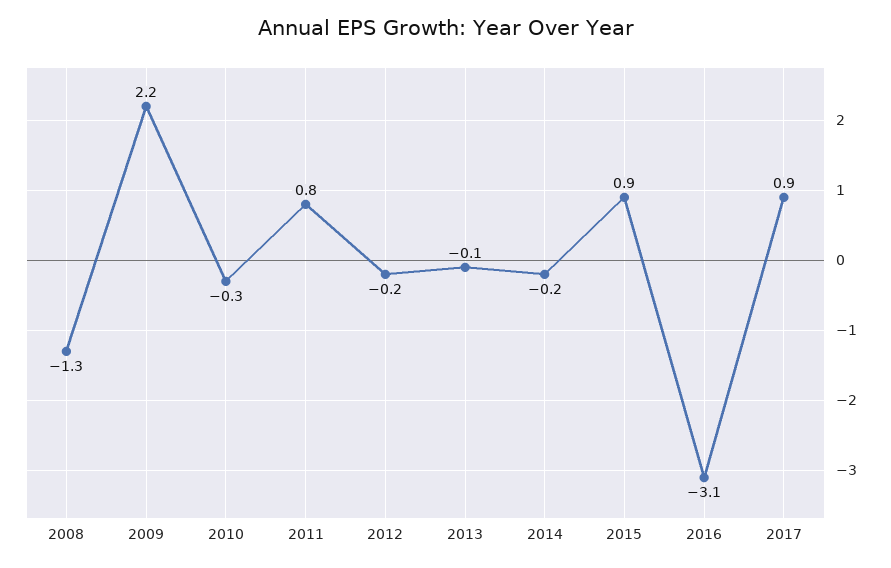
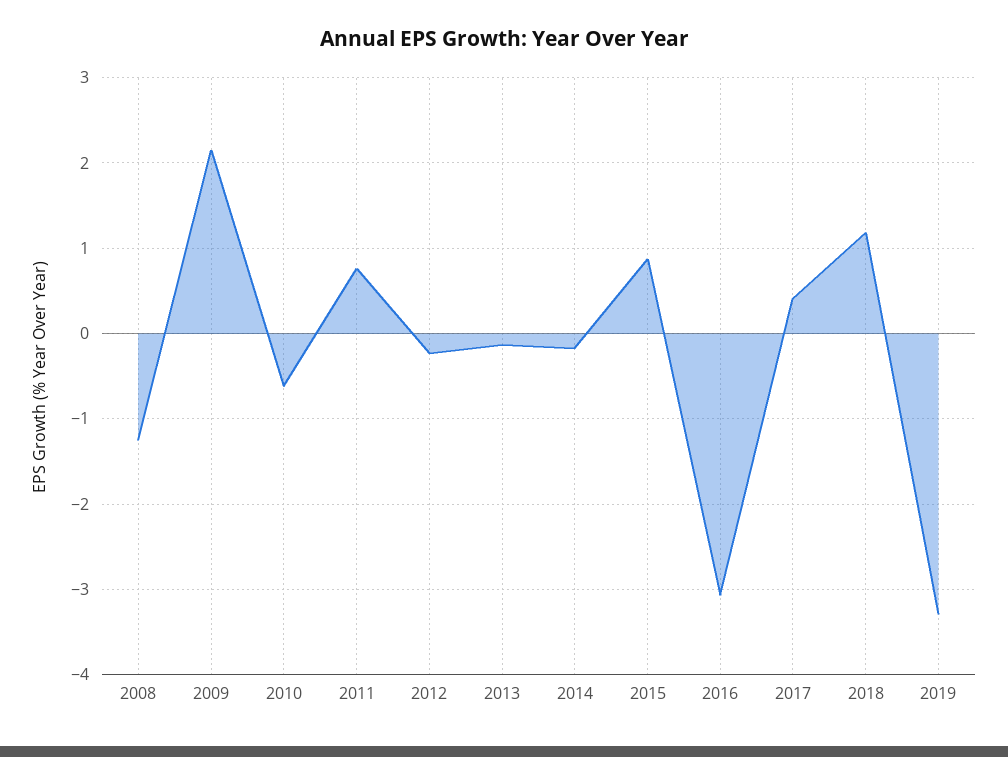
2010: -0.3 -> -0.6
2017: 0.9 -> 0.4
2018: none -> 1.2
2019: none -> -3.3

